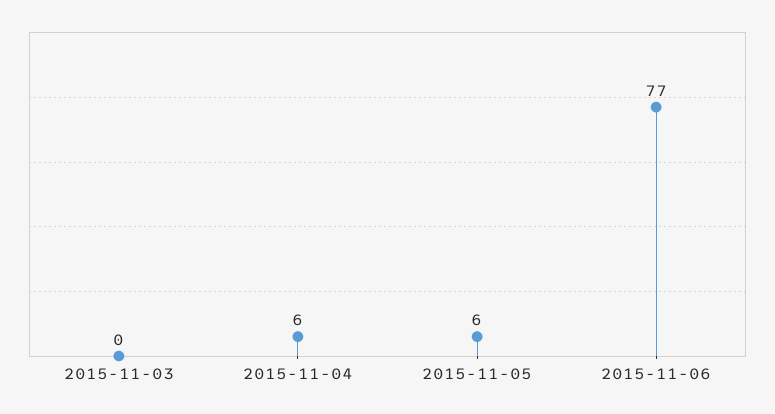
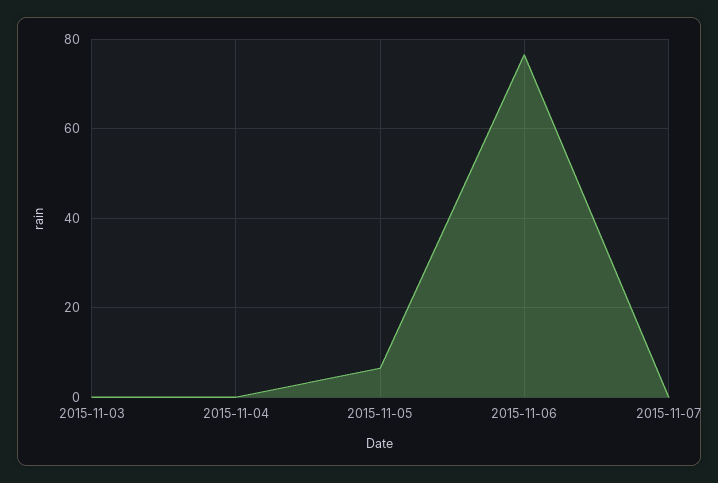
2015-11-04: 6 -> 0
2015-11-07: none -> 0

